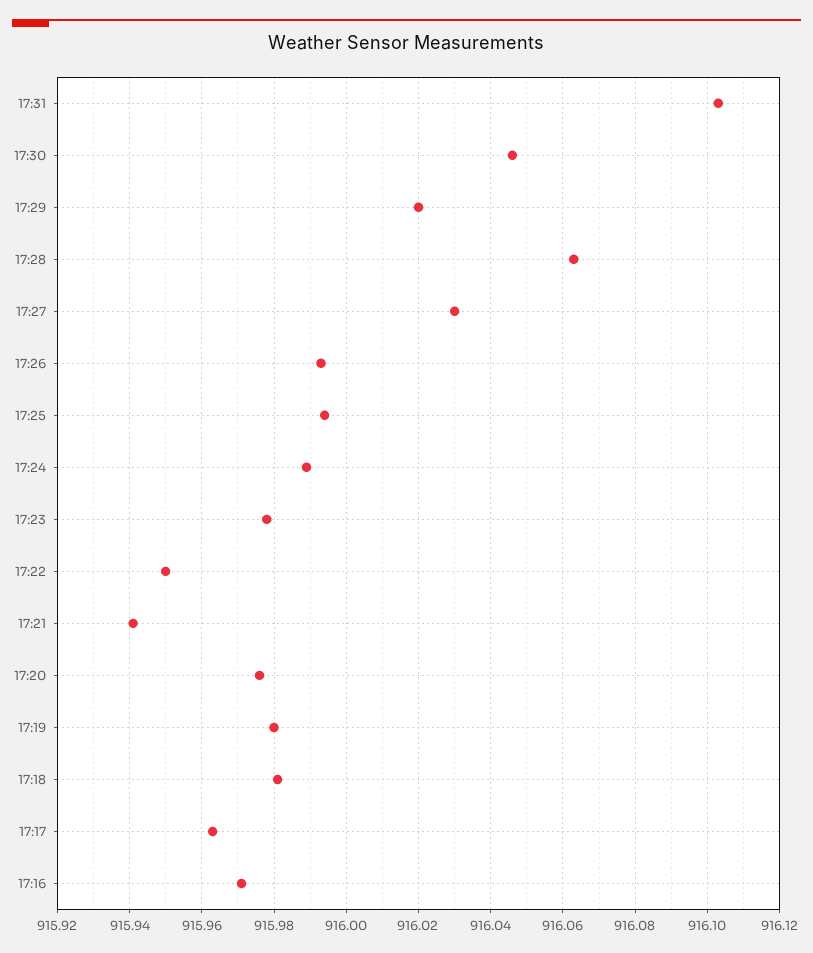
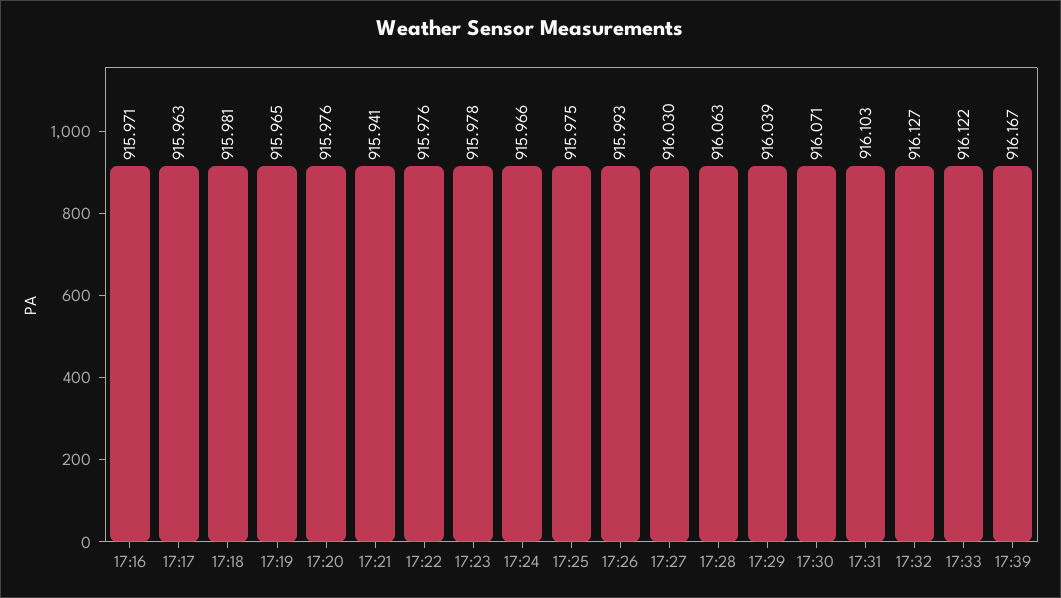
17:30: 916.045 -> 916.071
17:29: 916.02 -> 916.039
17:25: 915.995 -> 915.975
17:24: 915.99 -> 915.966
17:22: 915.95 -> 915.976
17:19: 915.98 -> 915.965
17:32: none -> 916.127
17:33: none -> 916.122
17:39: none -> 916.167

